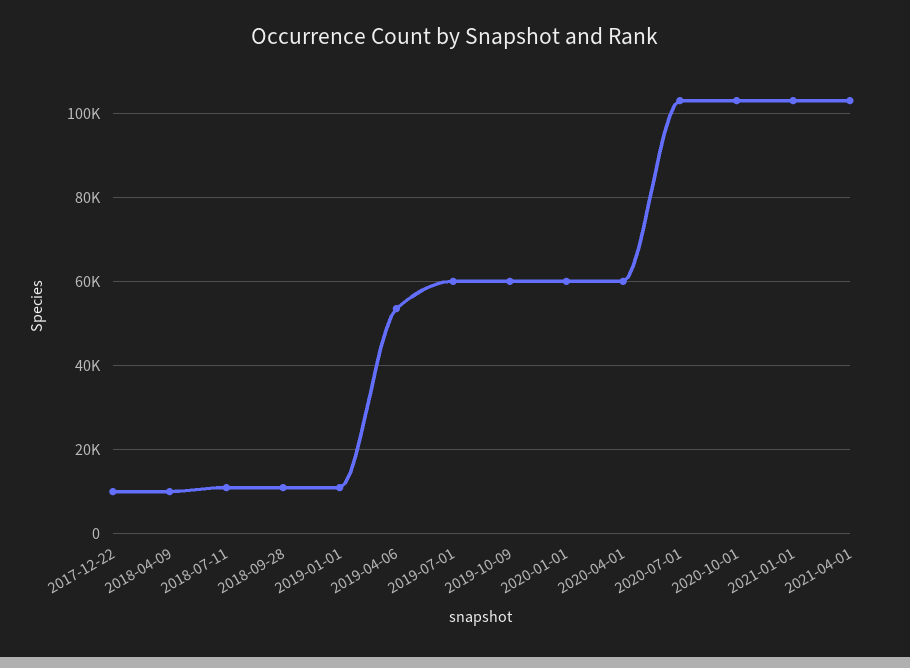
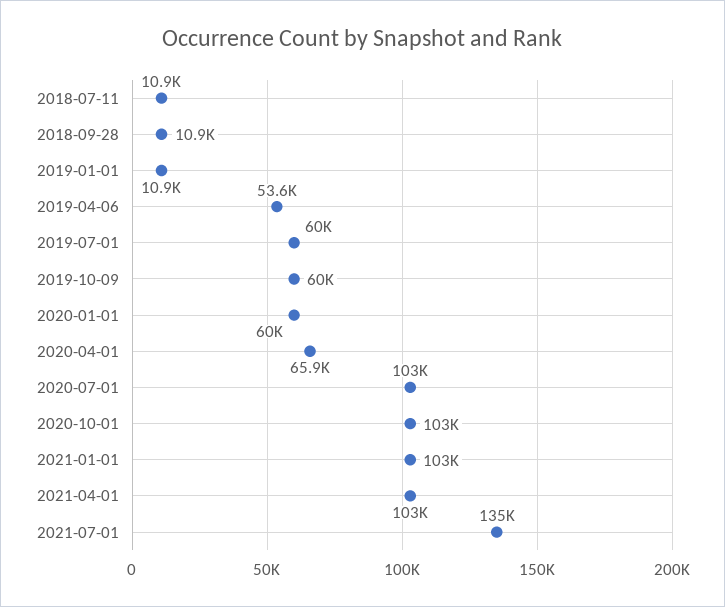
2017-12-22: 10000 -> none
2018-04-09: 10000 -> none
2020-04-01: 60000 -> 65900
2021-07-01: none -> 135000

